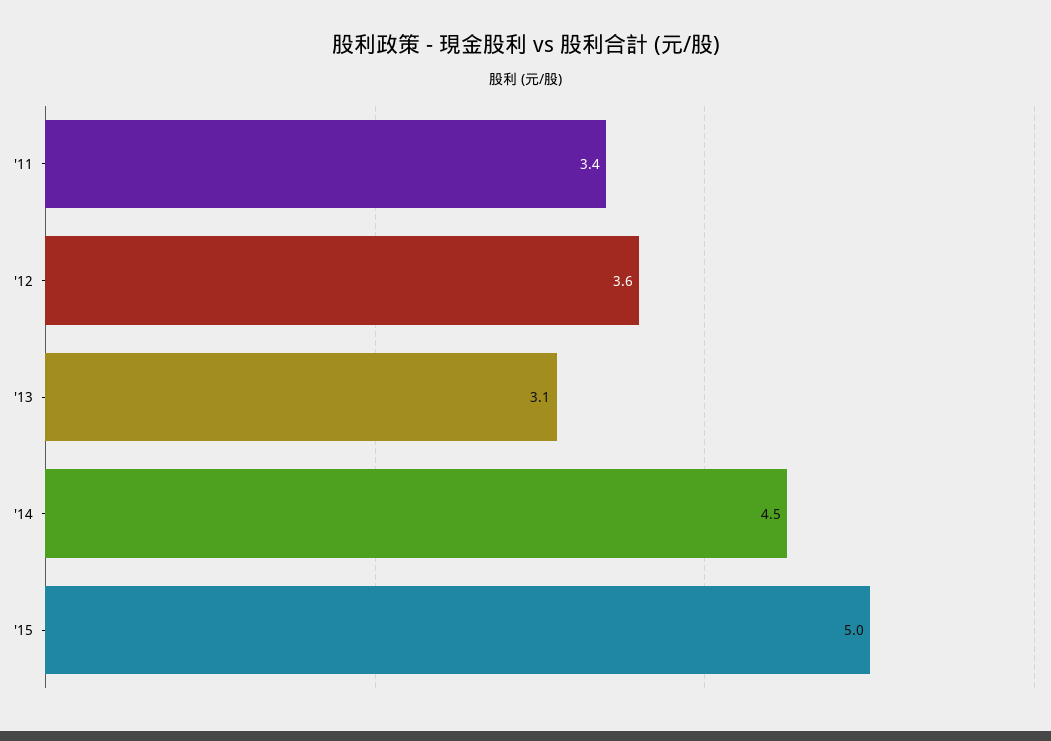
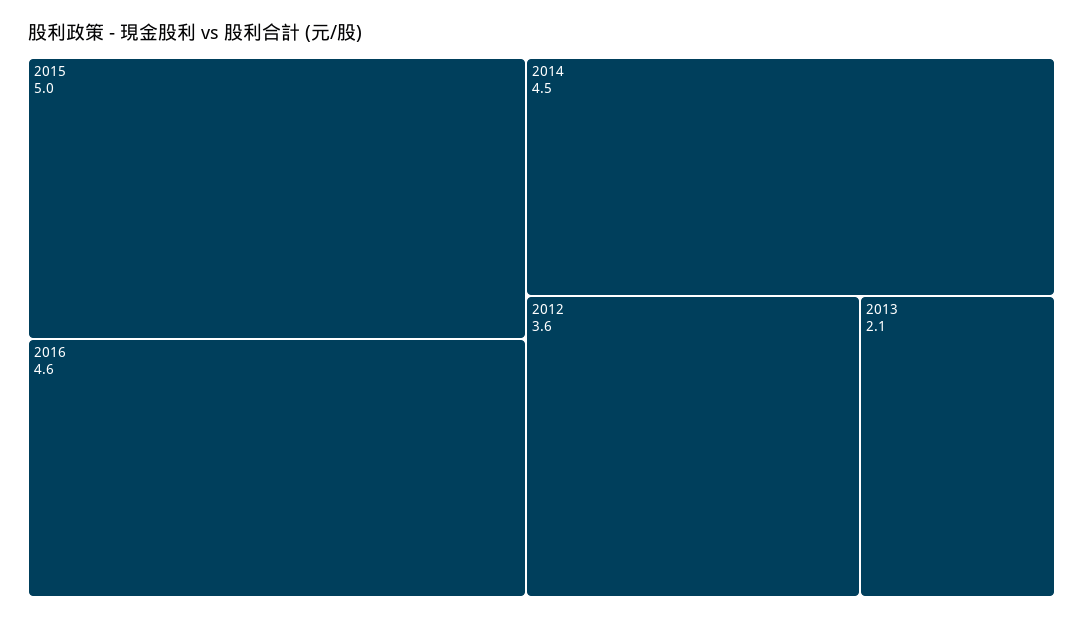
'11: 3.4 -> none
'13: 3.1 -> 2.1
2016: none -> 4.6

